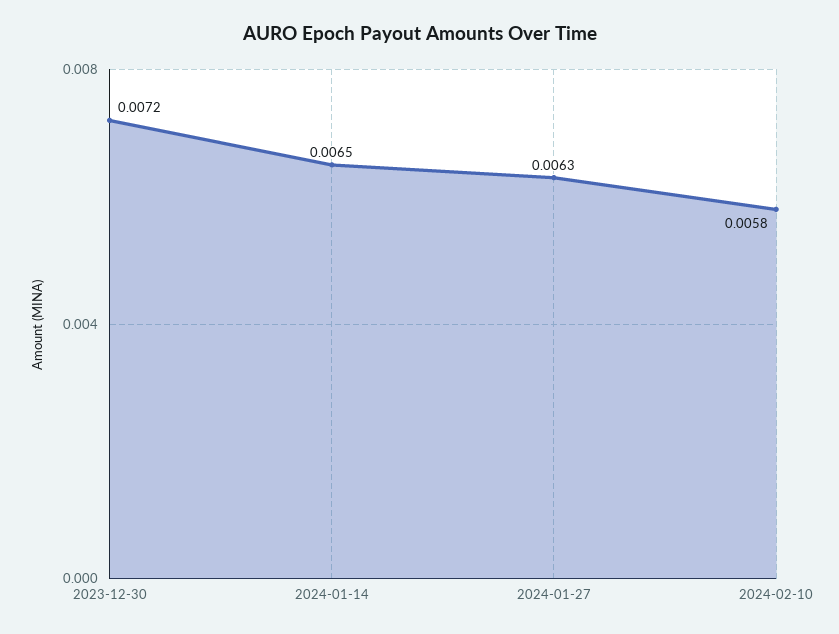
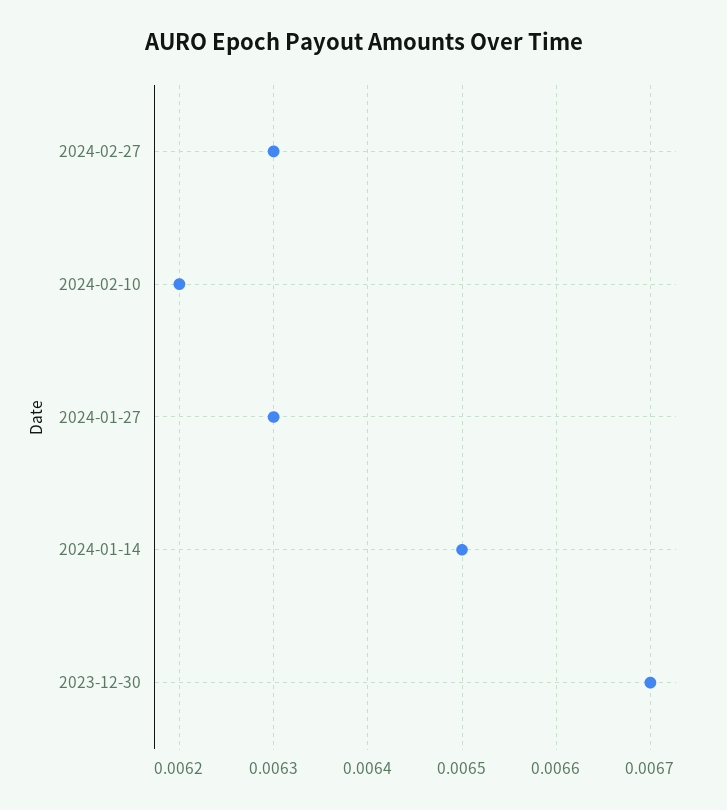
2023-12-30: 0.0072 -> 0.0067
2024-02-10: 0.0058 -> 0.0062
2024-02-27: none -> 0.0063

